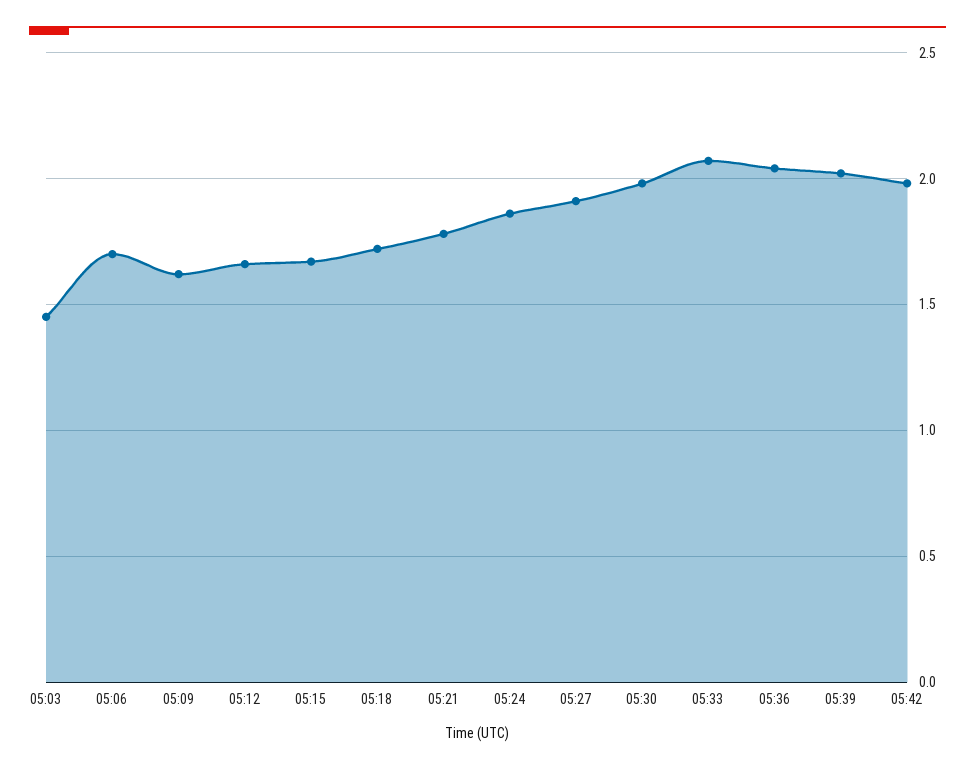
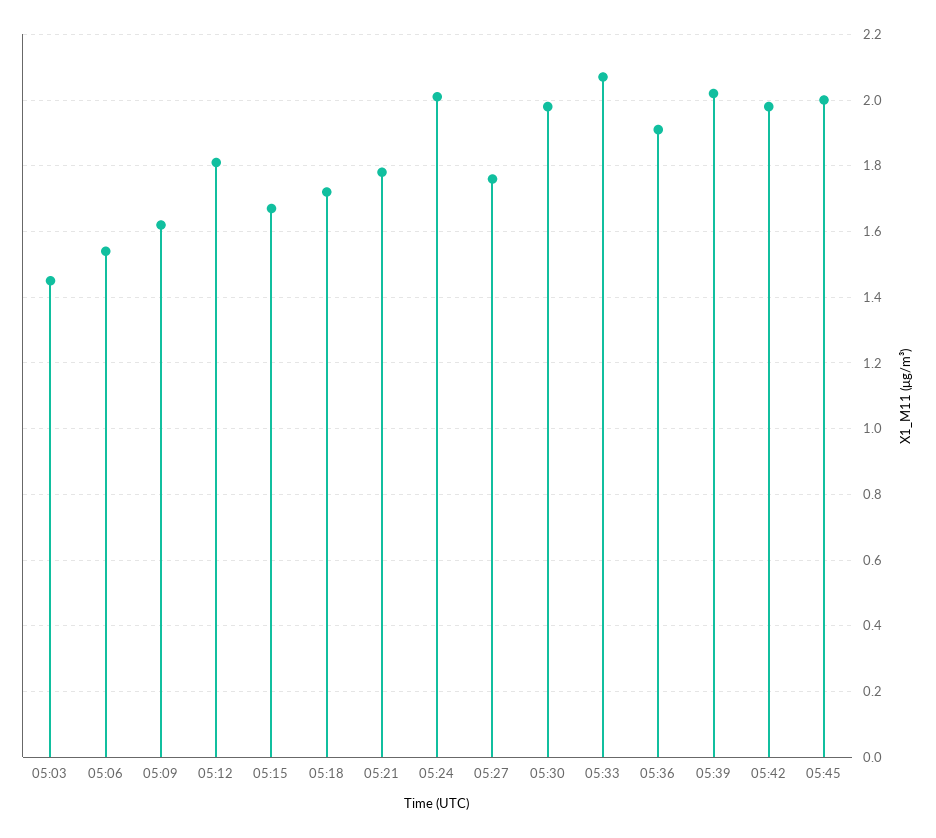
05:06: 1.7 -> 1.55
05:12: 1.65 -> 1.8
05:24: 1.85 -> 2
05:27: 1.9 -> 1.75
05:36: 2.05 -> 1.9
05:45: none -> 2

